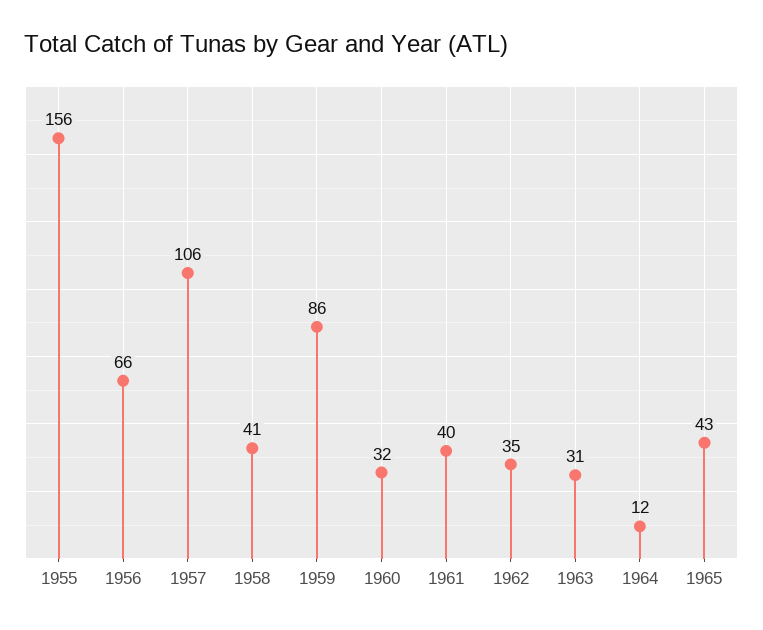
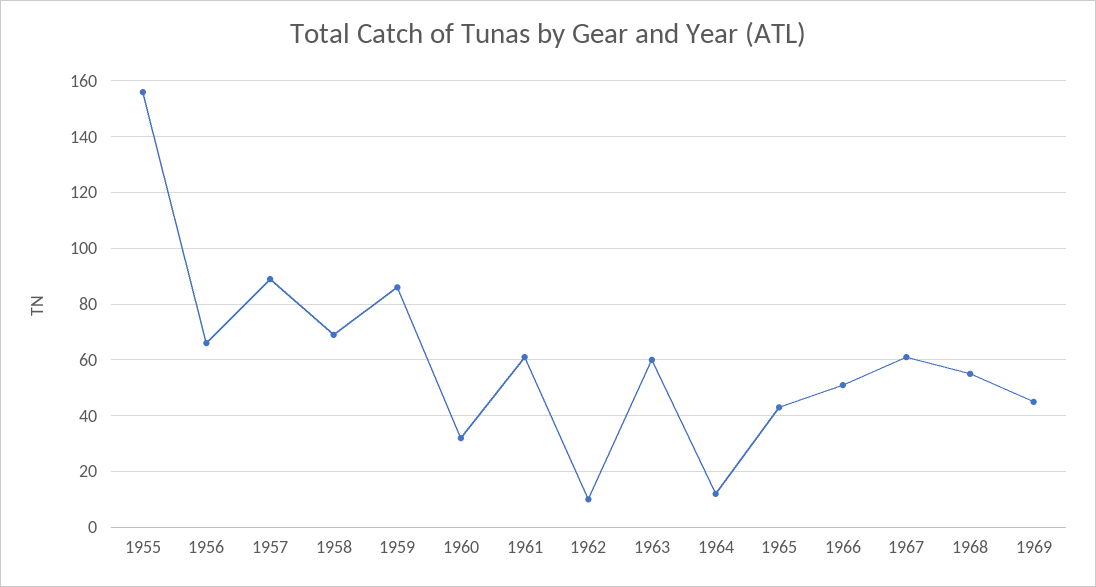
1957: 106 -> 90
1958: 41 -> 70
1961: 40 -> 60
1962: 35 -> 10
1963: 31 -> 60
1966: none -> 50
1967: none -> 60
1968: none -> 55
1969: none -> 45

